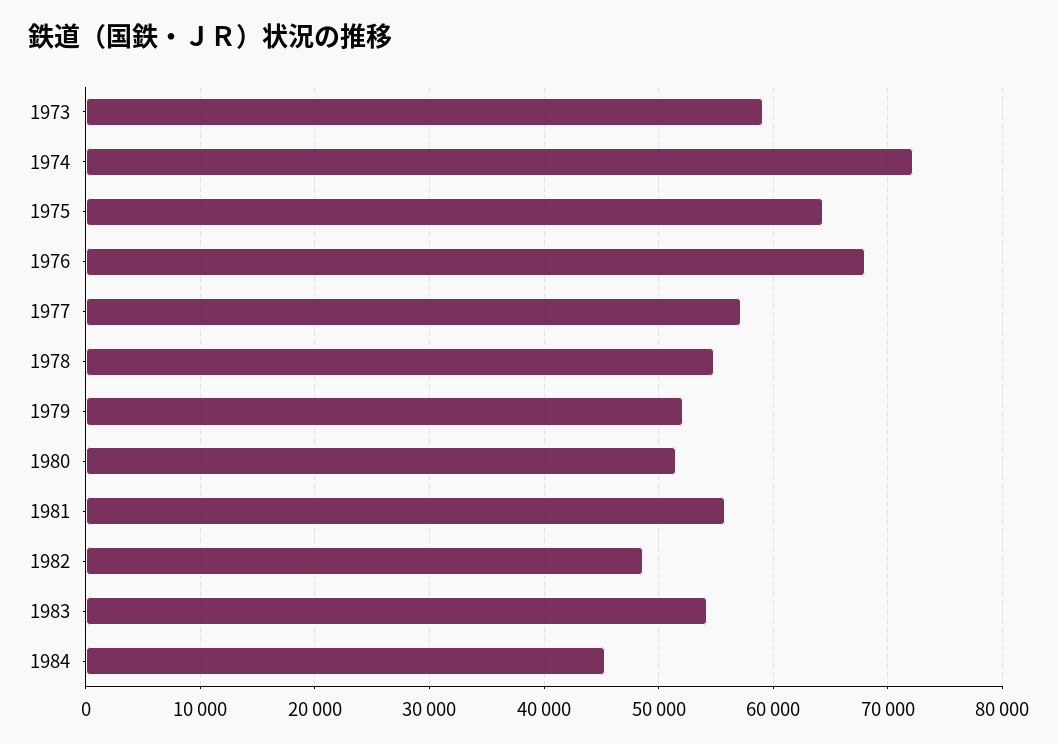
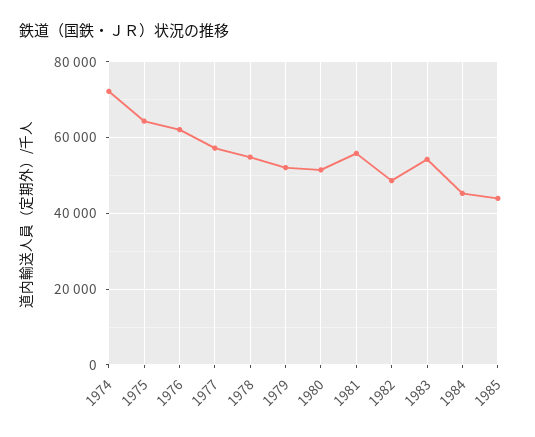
1973: 59000 -> none
1976: 68000 -> 62000
1985: none -> 44000

